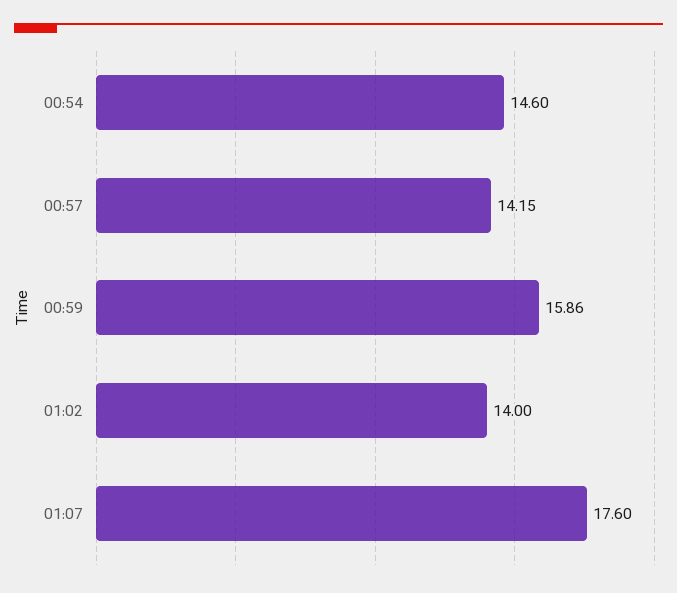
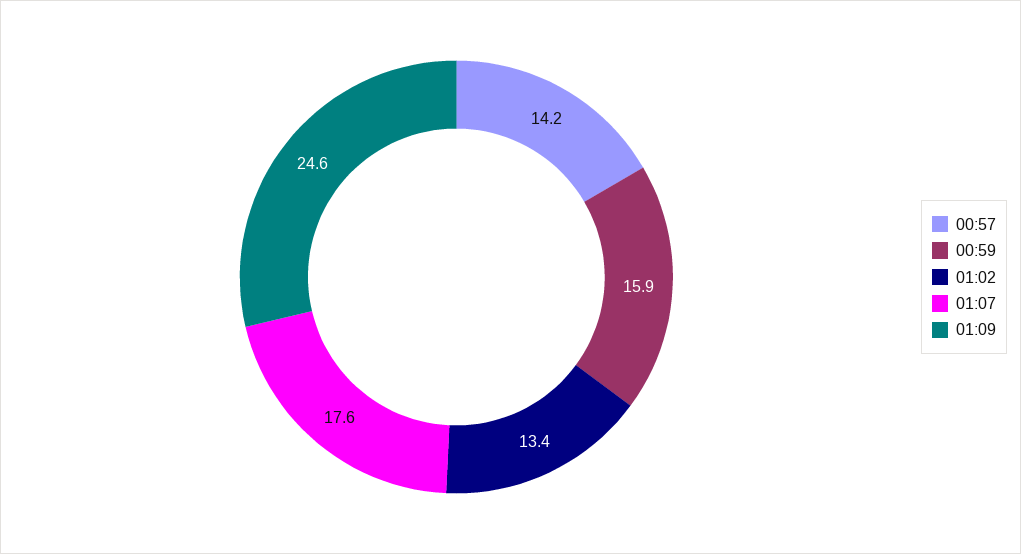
00:54: 14.6 -> none
01:02: 14 -> 13.4
01:09: none -> 24.6

